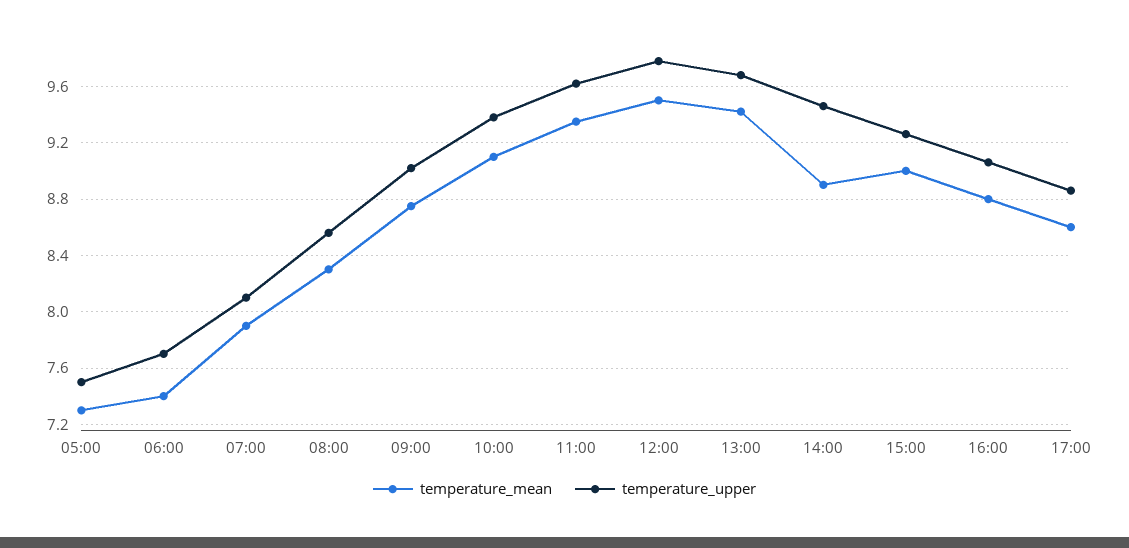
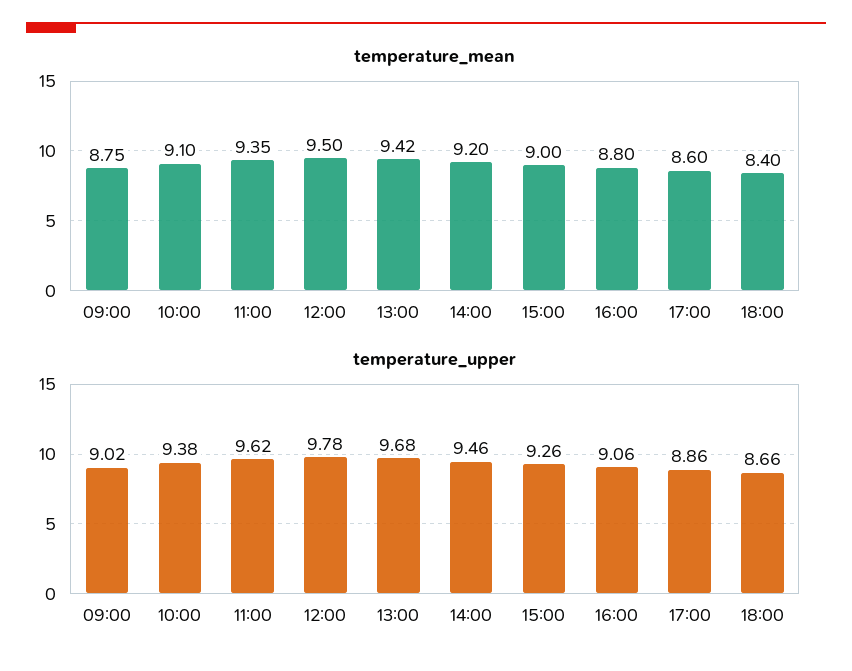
temperature_mean, 05:00: 7.3 -> none
temperature_upper, 05:00: 7.5 -> none
temperature_mean, 06:00: 7.4 -> none
temperature_upper, 06:00: 7.7 -> none
temperature_mean, 07:00: 7.9 -> none
temperature_upper, 07:00: 8.1 -> none
temperature_mean, 08:00: 8.3 -> none
temperature_upper, 08:00: 8.55 -> none
temperature_mean, 14:00: 8.9 -> 9.2
temperature_mean, 18:00: none -> 8.4
temperature_upper, 18:00: none -> 8.66

